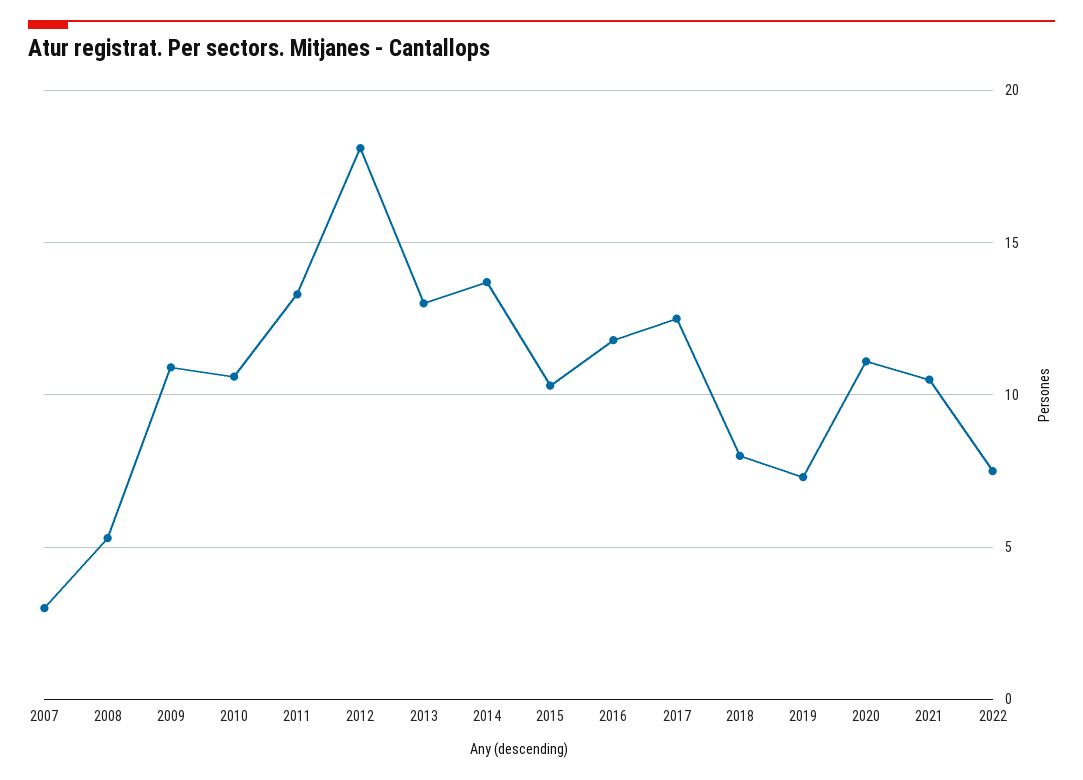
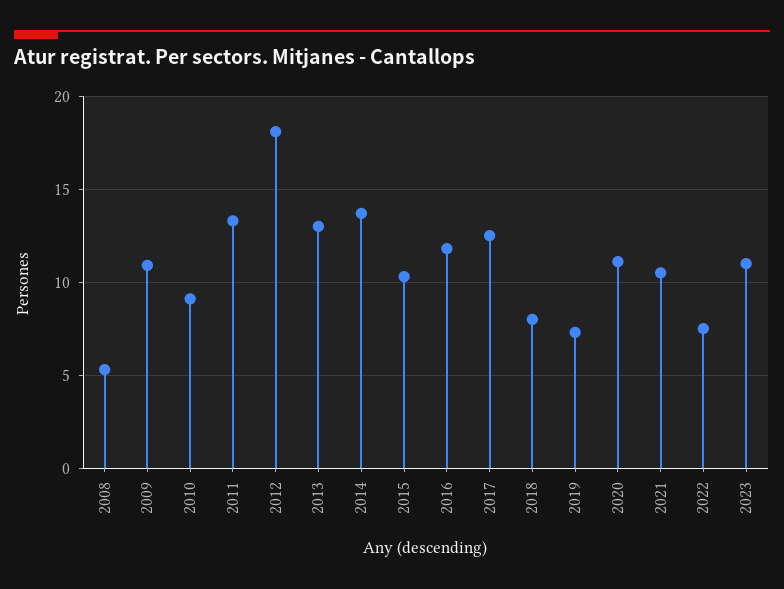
2007: 3 -> none
2010: 10.5 -> 9
2023: none -> 11

